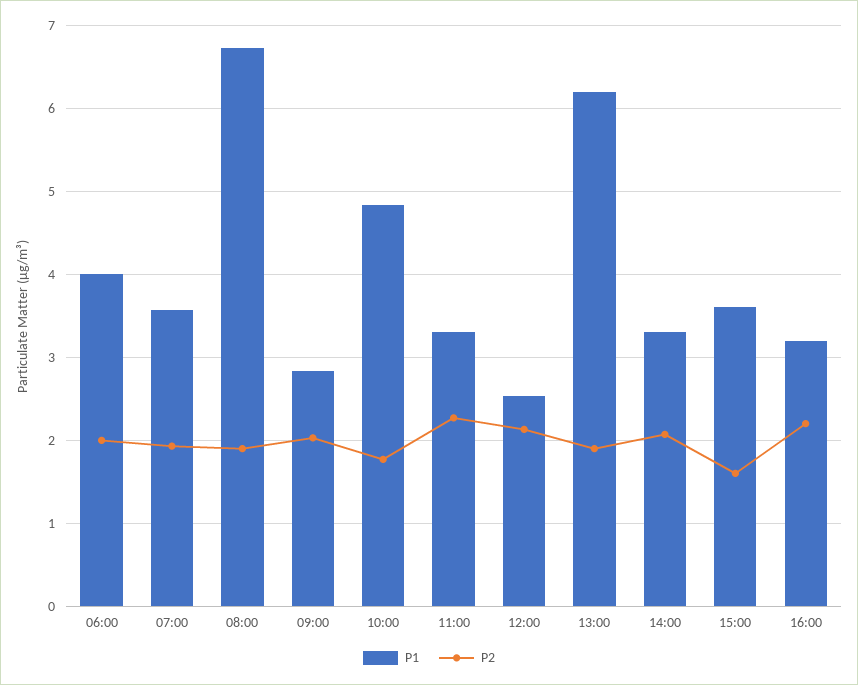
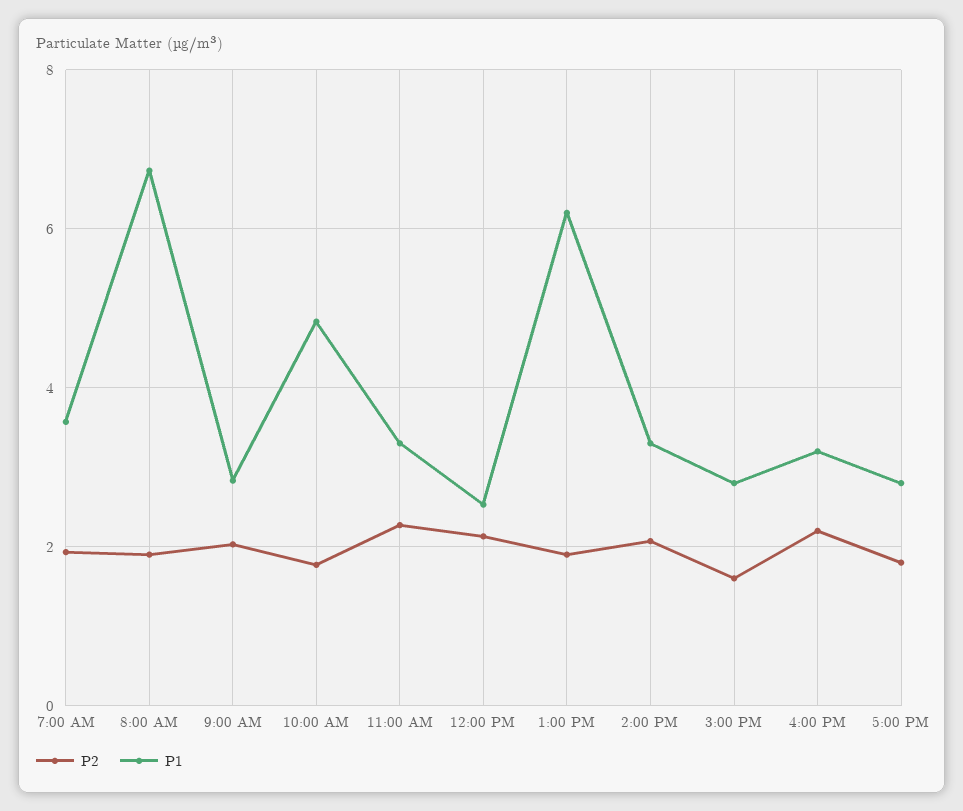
P1, 06:00: 4 -> none
P2, 06:00: 2 -> none
P1, 15:00: 3.6 -> 2.8
P2, 5:00 PM: none -> 1.8
P1, 5:00 PM: none -> 2.8

